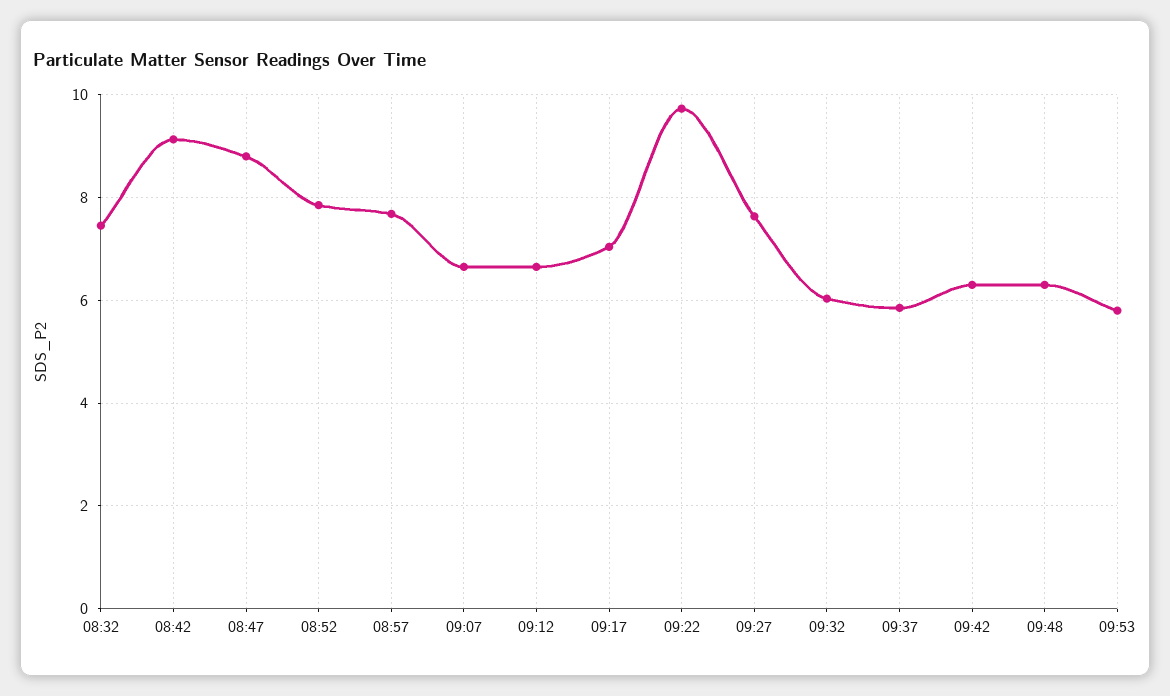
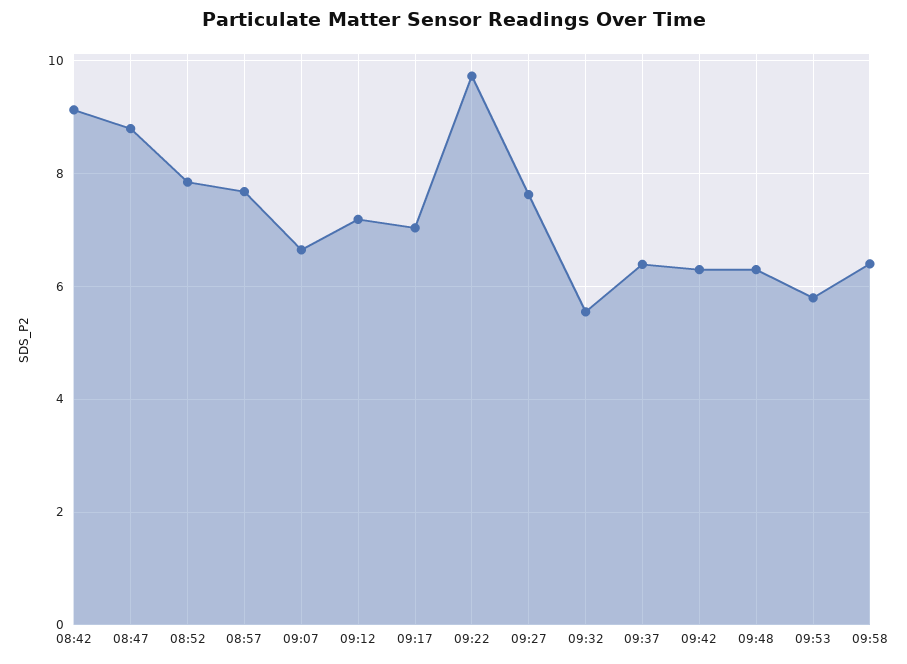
08:32: 7.4 -> none
09:12: 6.6 -> 7.2
09:32: 6 -> 5.6
09:37: 5.8 -> 6.4
09:58: none -> 6.4

